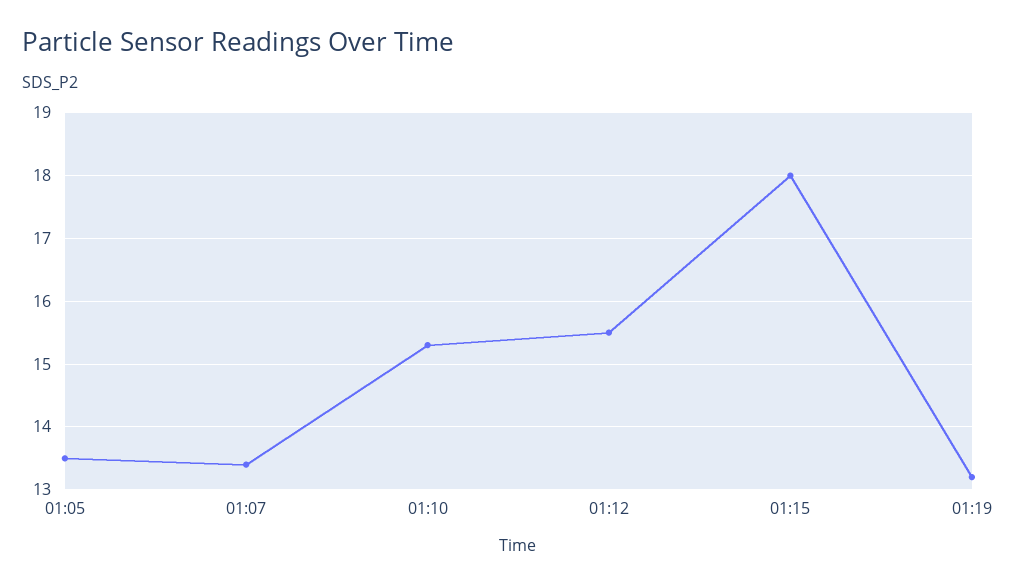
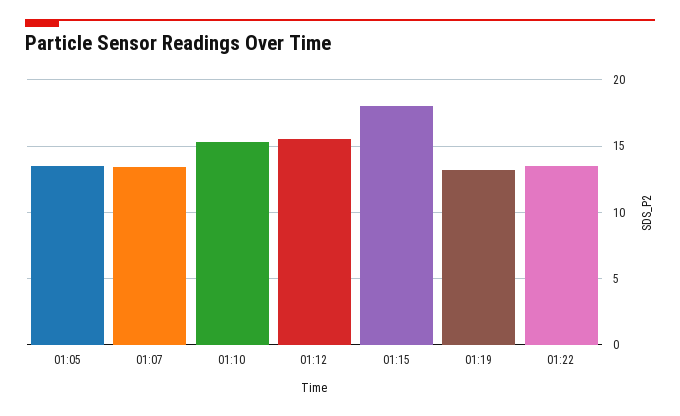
01:22: none -> 13.5

